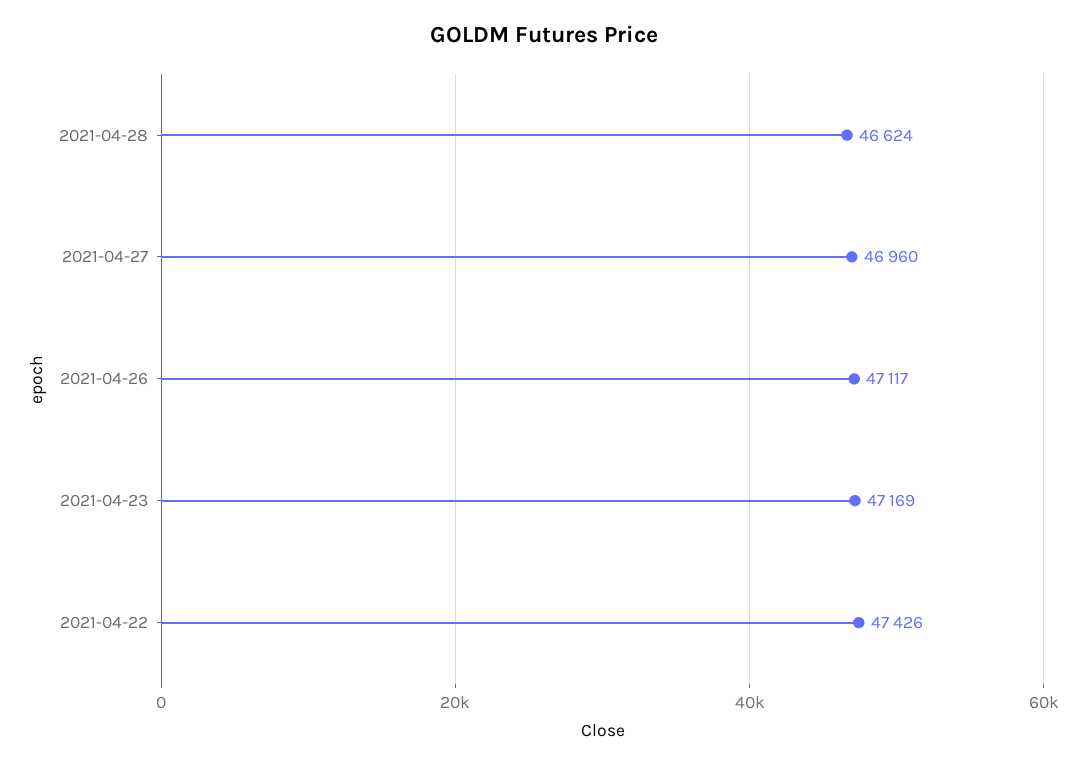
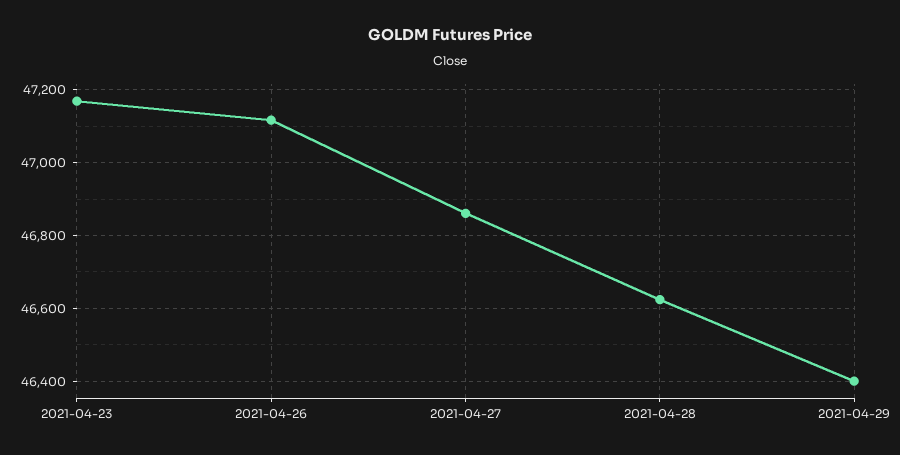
2021-04-27: 46960 -> 46860
2021-04-22: 47426 -> none
2021-04-29: none -> 46400

